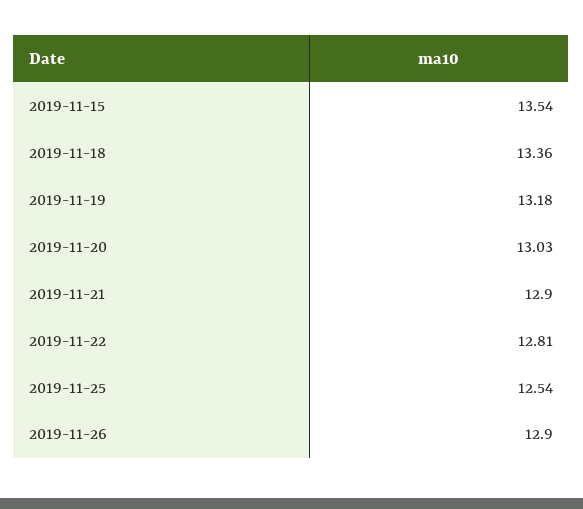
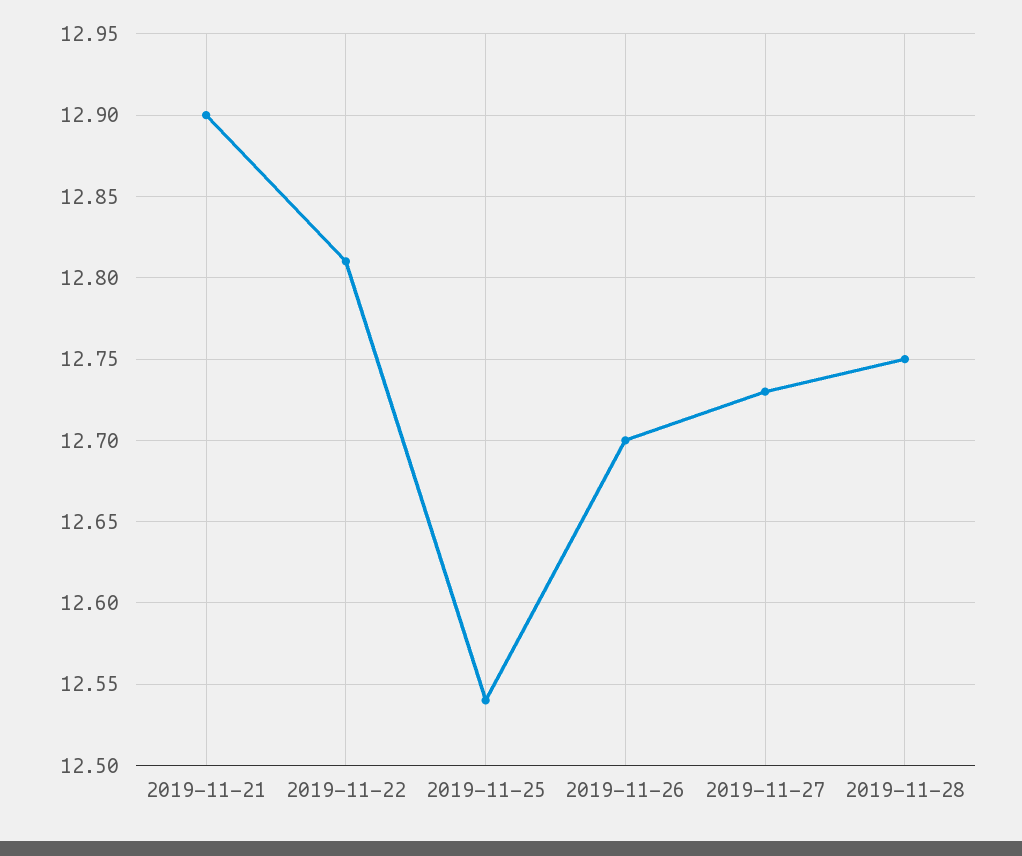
2019-11-15: 13.54 -> none
2019-11-18: 13.36 -> none
2019-11-19: 13.18 -> none
2019-11-20: 13.03 -> none
2019-11-26: 12.9 -> 12.7
2019-11-27: none -> 12.73
2019-11-28: none -> 12.75

